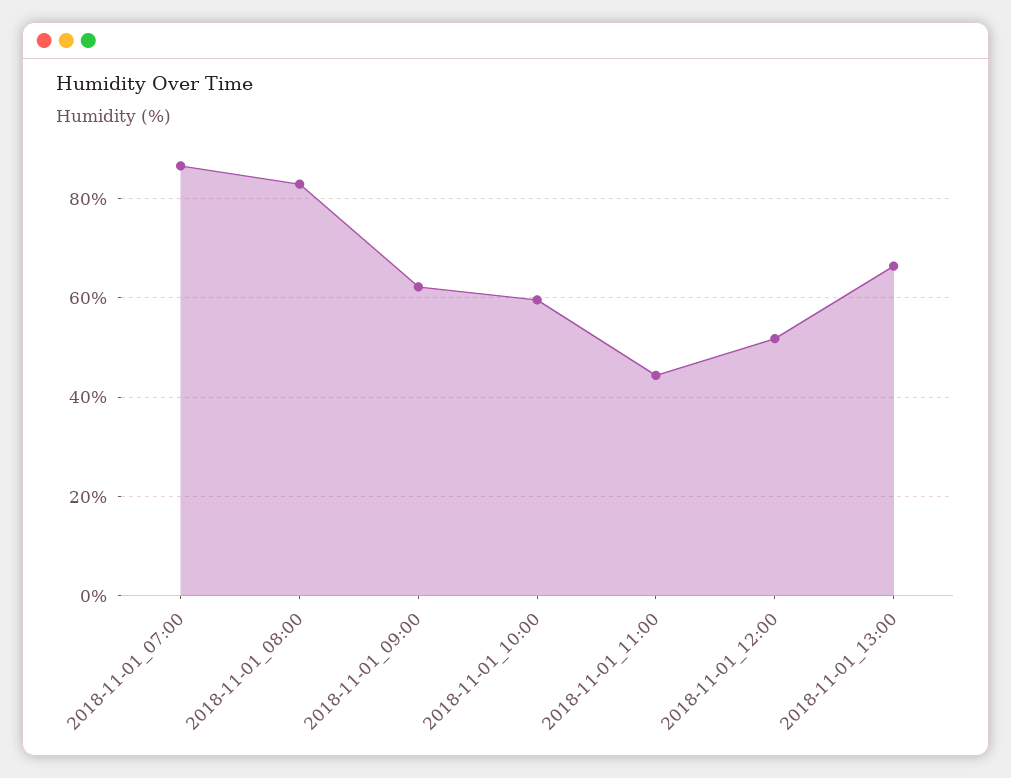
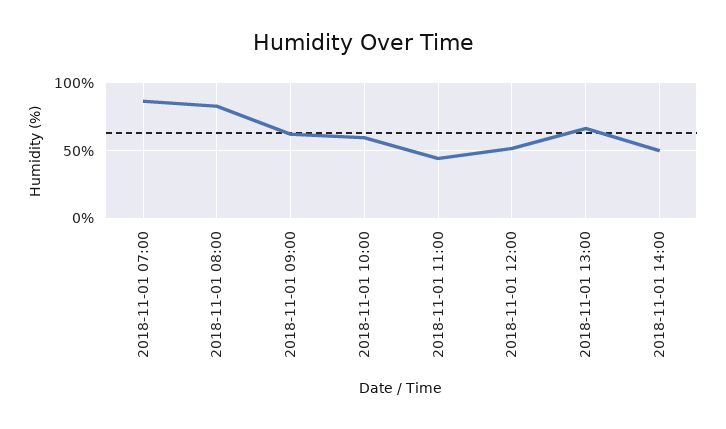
2018-11-01 14:00: none -> 50

